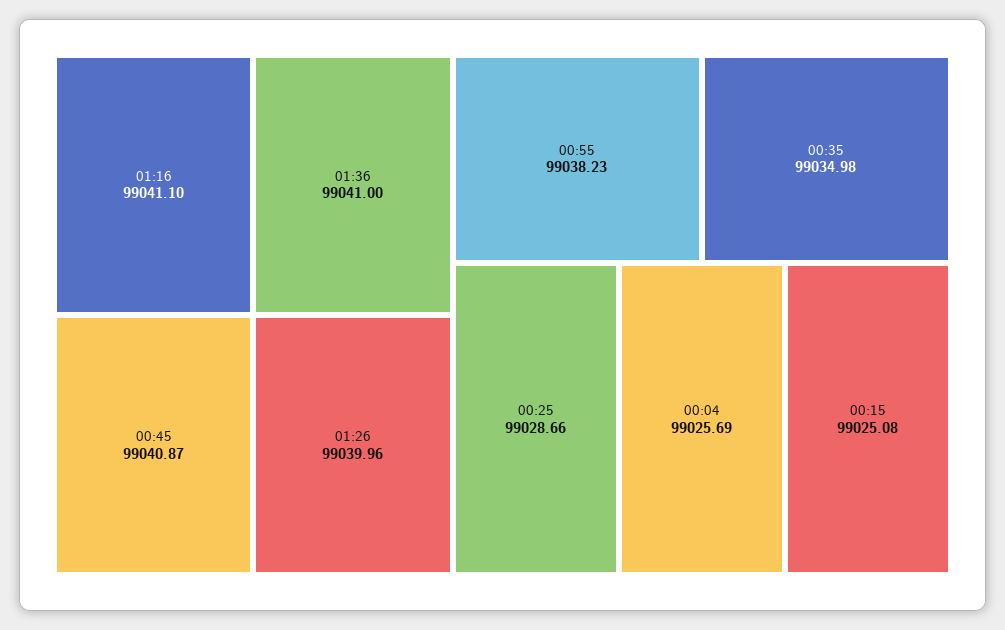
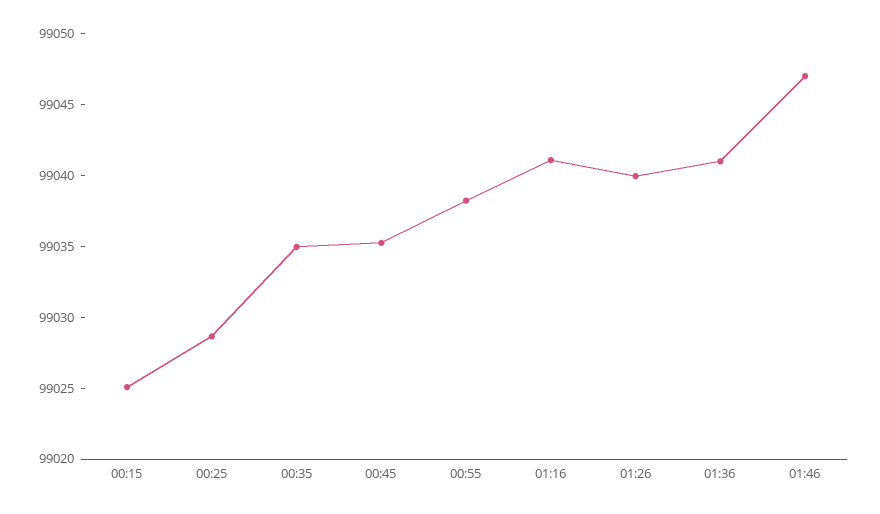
00:45: 99040.87 -> 99035
00:04: 99025.69 -> none
01:46: none -> 99047

